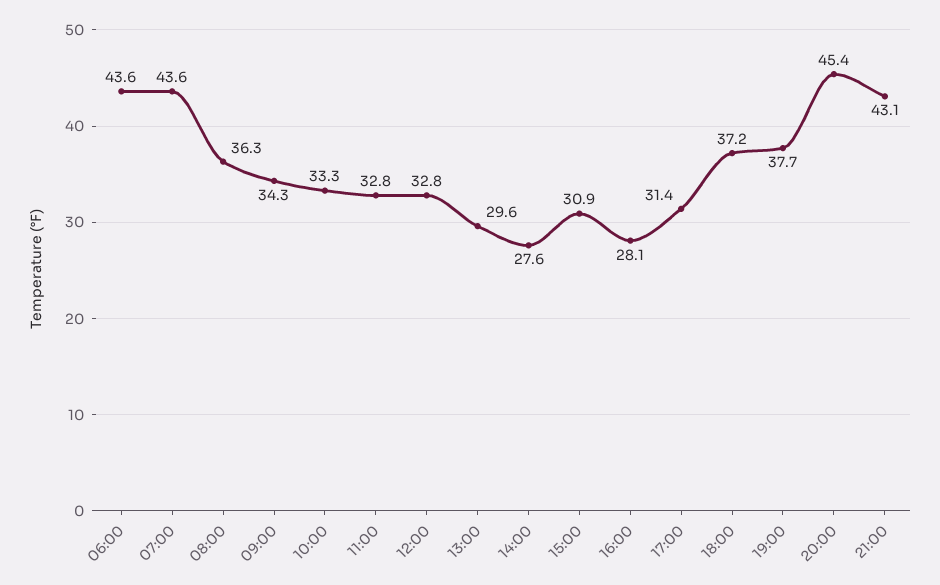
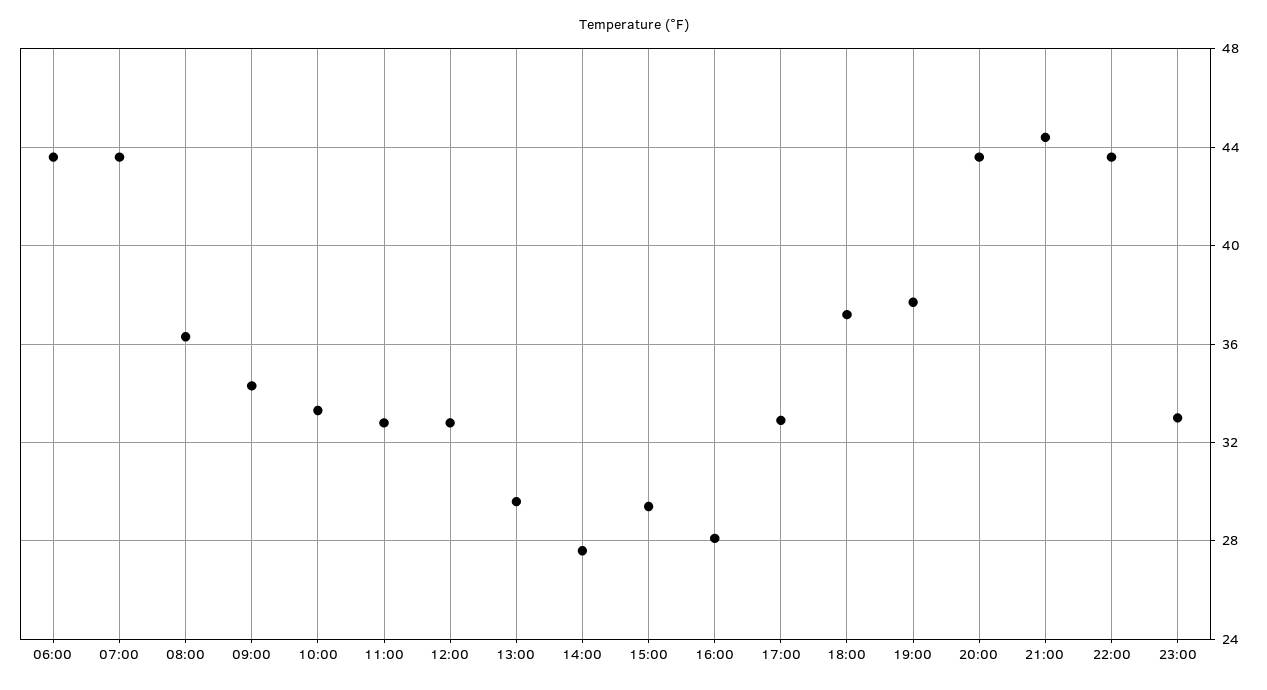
15:00: 30.9 -> 29.5
17:00: 31.4 -> 33
20:00: 45.4 -> 43.5
21:00: 43.1 -> 44.5
22:00: none -> 43.5
23:00: none -> 33

